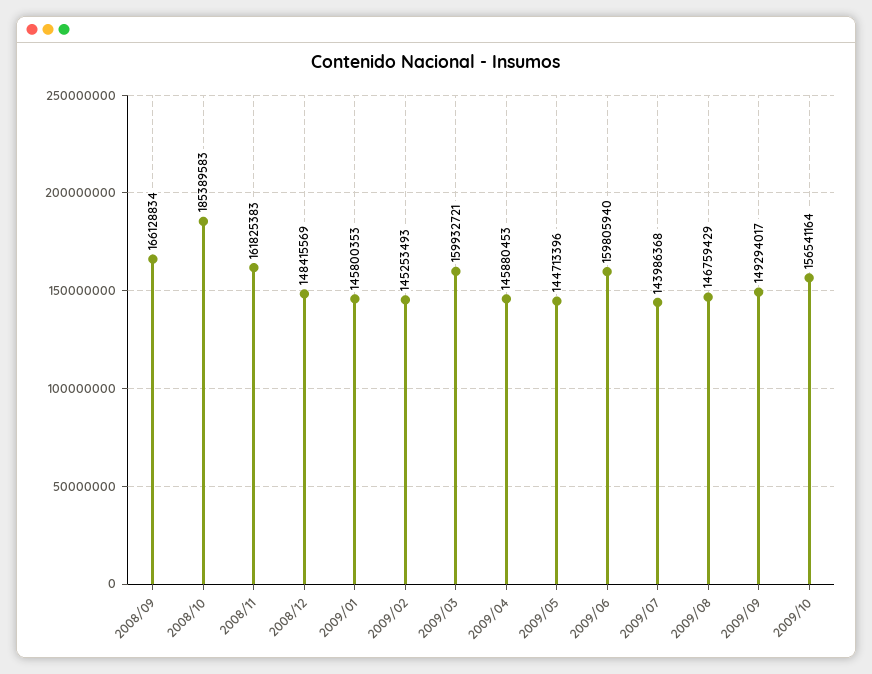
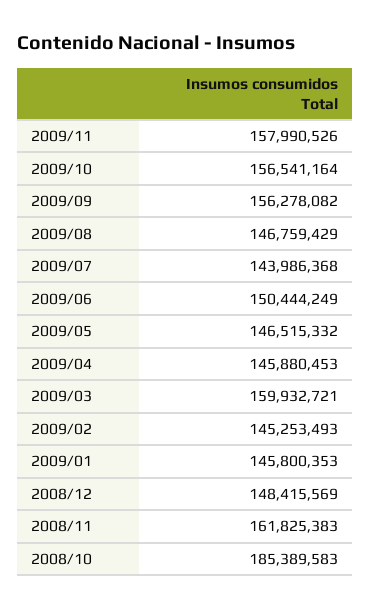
2008/09: 166128834 -> none
2009/05: 144713396 -> 146515332
2009/06: 159805940 -> 150444249
2009/09: 149294017 -> 156278082
2009/11: none -> 157990526

